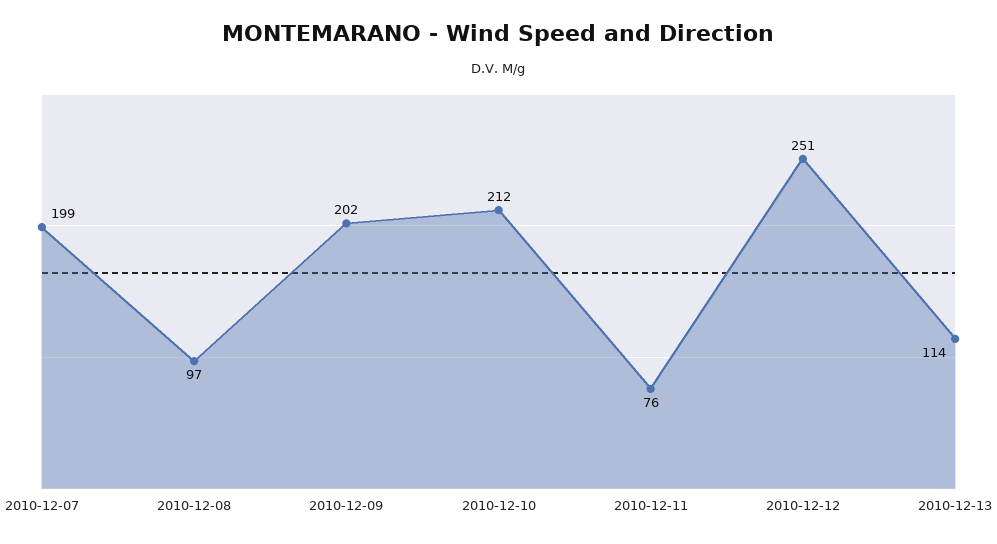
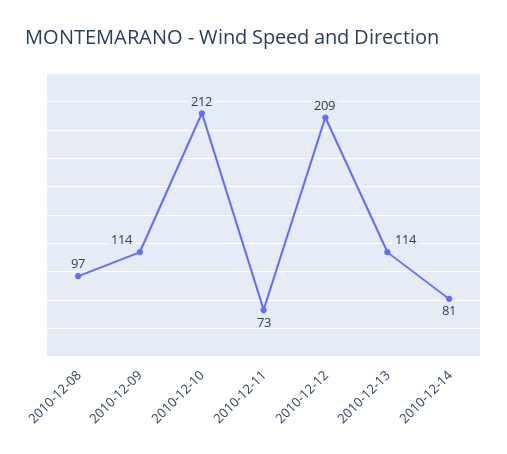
2010-12-07: 199 -> none
2010-12-09: 202 -> 114
2010-12-11: 76 -> 73
2010-12-12: 251 -> 209
2010-12-14: none -> 81

